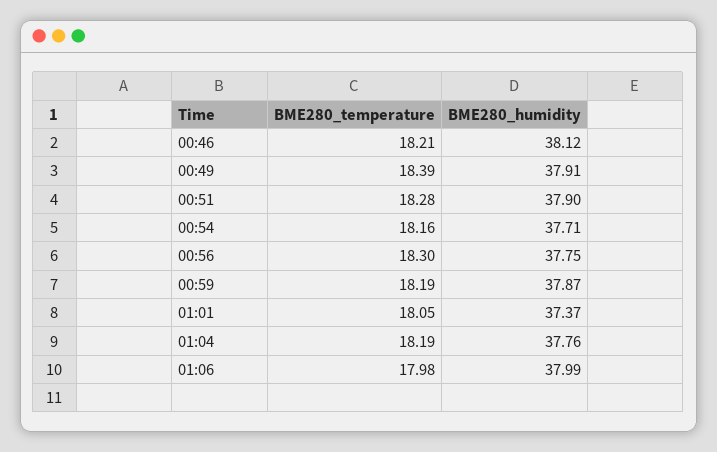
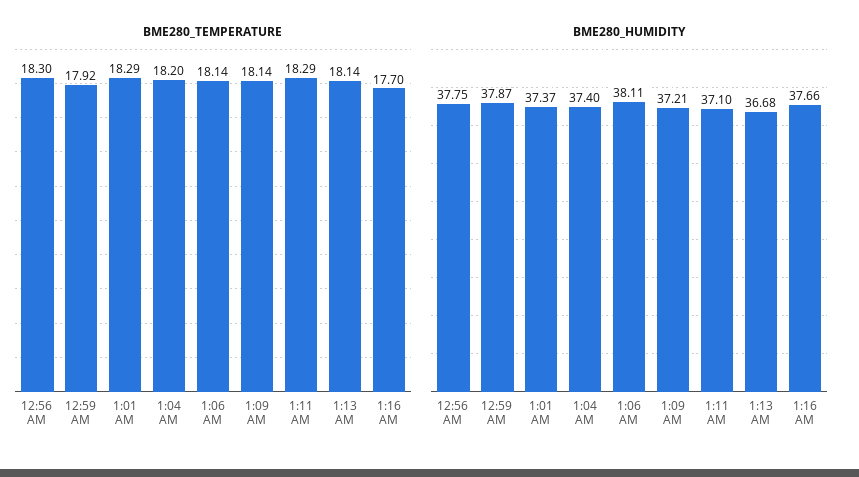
BME280_temperature, 00:46: 18.21 -> none
BME280_humidity, 00:46: 38.12 -> none
BME280_temperature, 00:49: 18.39 -> none
BME280_humidity, 00:49: 37.91 -> none
BME280_temperature, 00:51: 18.28 -> none
BME280_humidity, 00:51: 37.9 -> none
BME280_temperature, 00:54: 18.16 -> none
BME280_humidity, 00:54: 37.71 -> none
BME280_temperature, 00:59: 18.19 -> 17.92
BME280_temperature, 01:01: 18.05 -> 18.29
BME280_temperature, 01:04: 18.19 -> 18.2
BME280_humidity, 01:04: 37.76 -> 37.4
BME280_temperature, 01:06: 17.98 -> 18.14
BME280_humidity, 01:06: 37.99 -> 38.11
BME280_temperature, 1:09 AM: none -> 18.14
BME280_temperature, 1:11 AM: none -> 18.29
BME280_temperature, 1:13 AM: none -> 18.14
BME280_temperature, 1:16 AM: none -> 17.7
BME280_humidity, 1:09 AM: none -> 37.21
BME280_humidity, 1:11 AM: none -> 37.1
BME280_humidity, 1:13 AM: none -> 36.68
BME280_humidity, 1:16 AM: none -> 37.66

